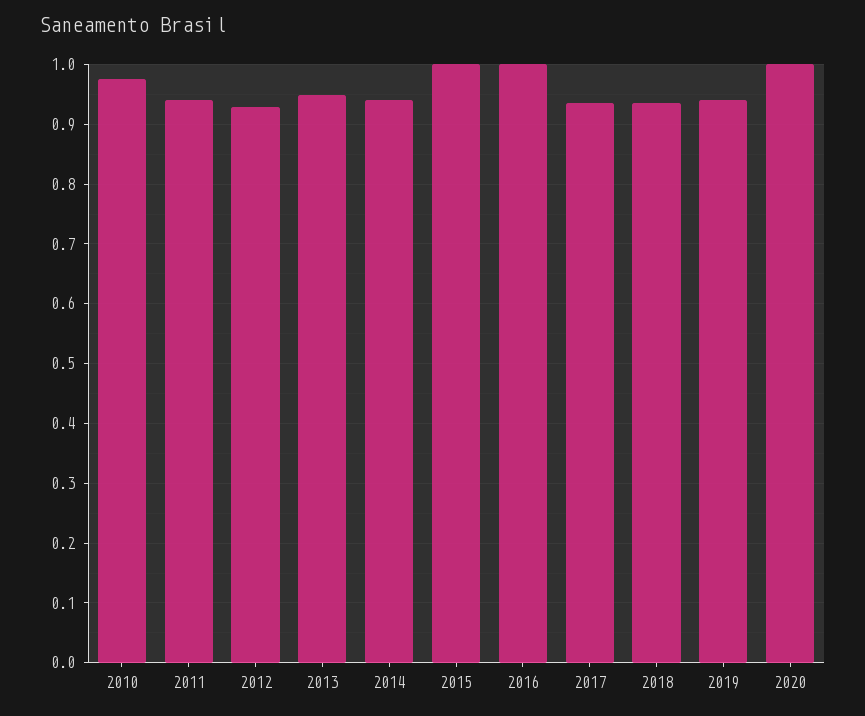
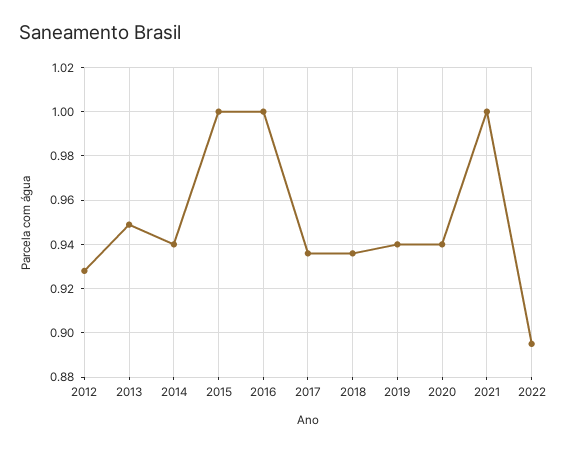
2010: 0.98 -> none
2011: 0.94 -> none
2020: 1 -> 0.94
2021: none -> 1
2022: none -> 0.895

